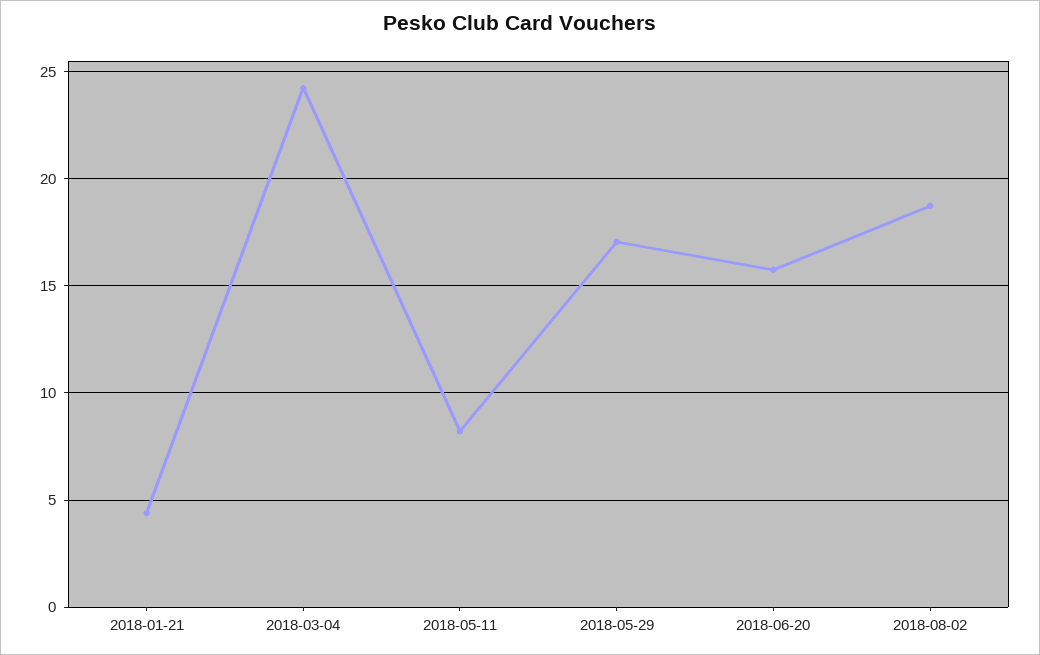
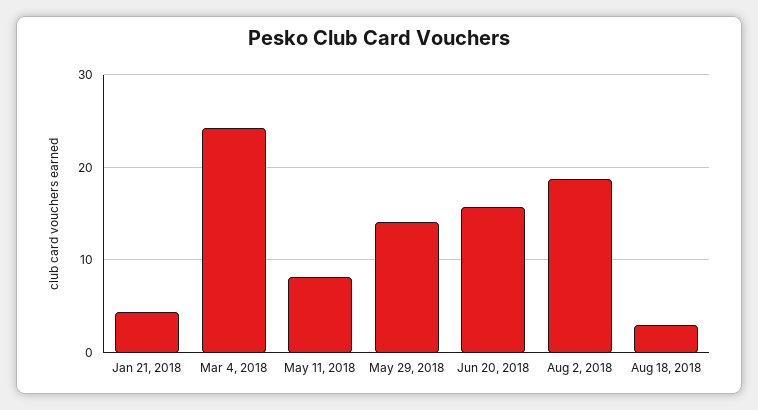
2018-05-29: 17 -> 14
Aug 18, 2018: none -> 3

